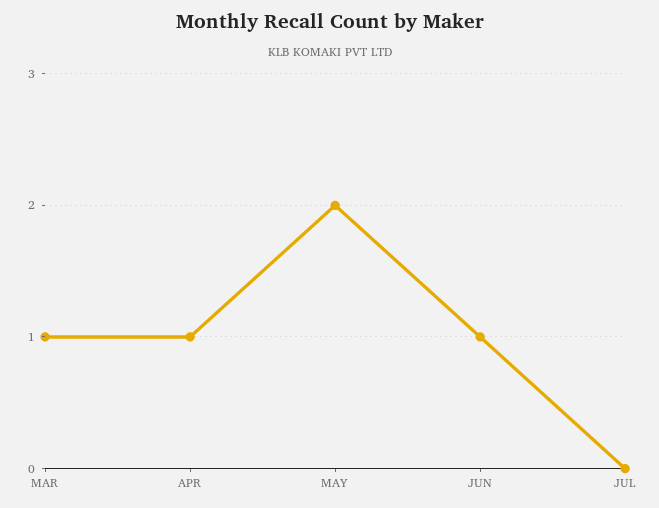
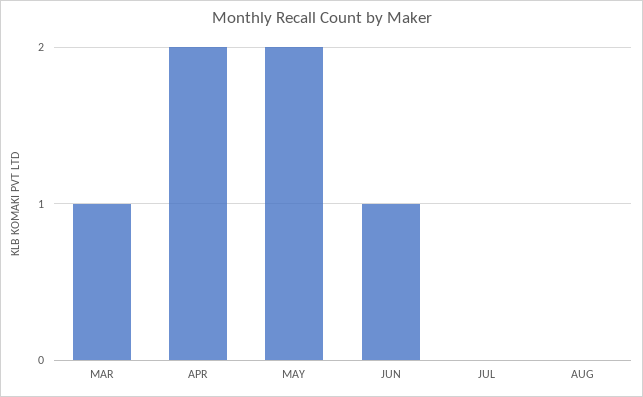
APR: 1 -> 2
AUG: none -> 0

